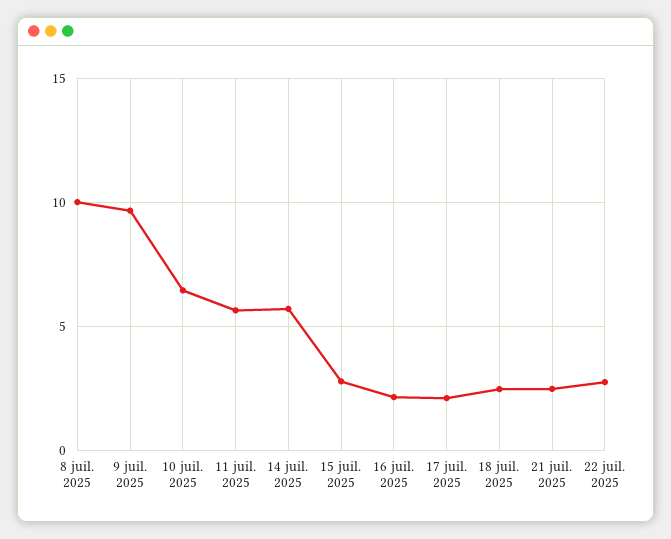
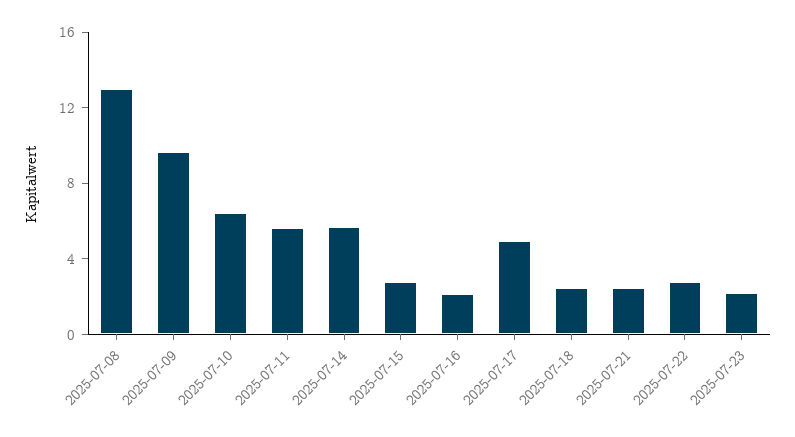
8 juil. 2025: 10 -> 13
17 juil. 2025: 2 -> 5
2025-07-23: none -> 2

